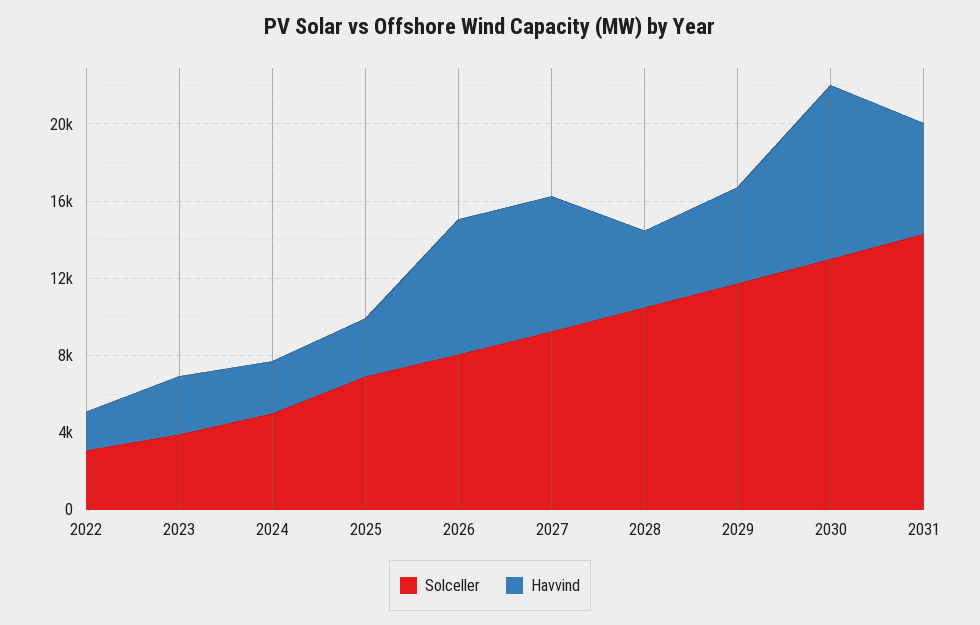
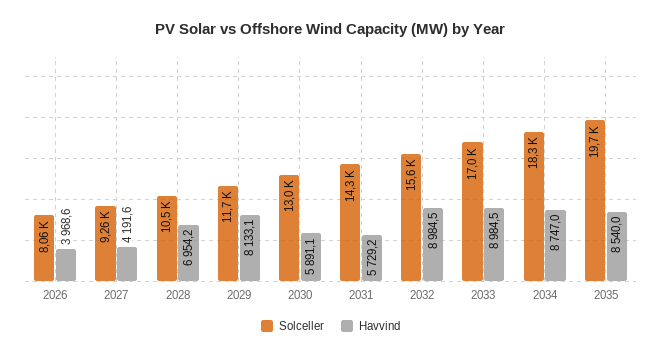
Solceller, 2022: 3000 -> none
Havvind, 2022: 2000 -> none
Solceller, 2023: 4000 -> none
Havvind, 2023: 3000 -> none
Solceller, 2024: 5000 -> none
Havvind, 2024: 3000 -> none
Solceller, 2025: 7000 -> none
Havvind, 2025: 3000 -> none
Havvind, 2026: 7000 -> 3968.6
Havvind, 2027: 7000 -> 4191.6
Havvind, 2028: 4000 -> 6954.2
Havvind, 2029: 5000 -> 8133.1
Havvind, 2030: 9000 -> 5891.1
Solceller, 2032: none -> 15600
Havvind, 2032: none -> 8984.5
Solceller, 2033: none -> 17000
Havvind, 2033: none -> 8984.5
Solceller, 2034: none -> 18300
Havvind, 2034: none -> 8747
Solceller, 2035: none -> 19700
Havvind, 2035: none -> 8540

